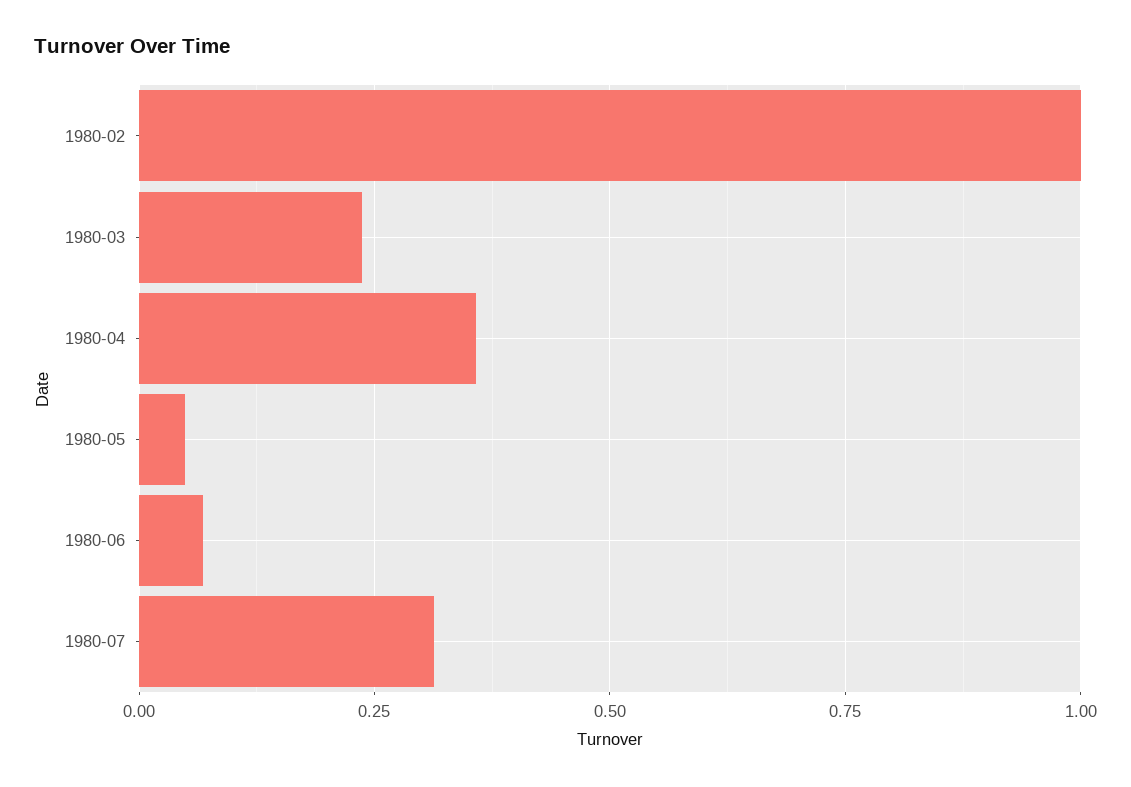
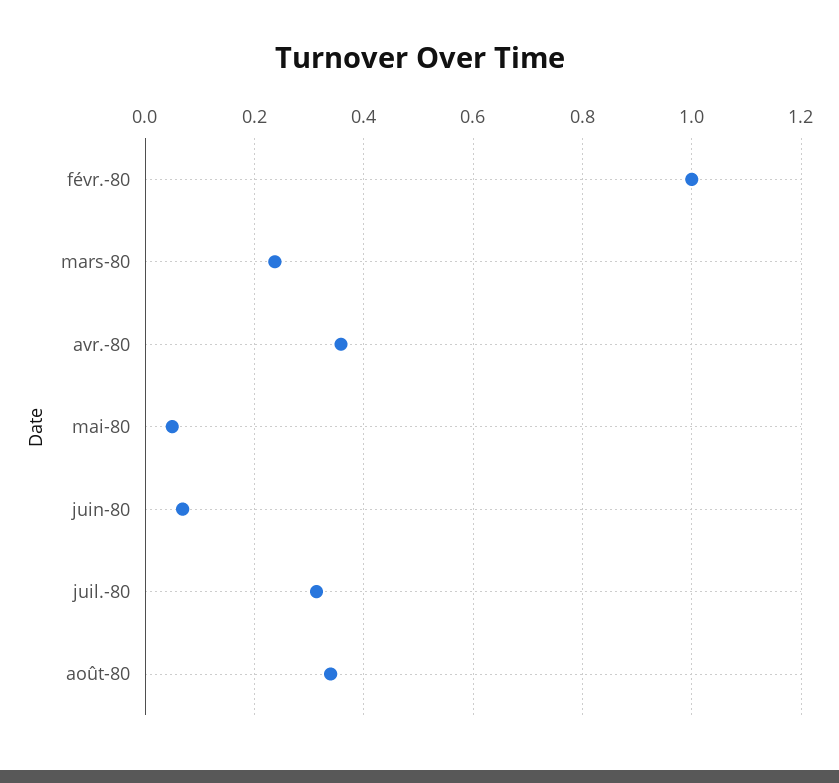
août-80: none -> 0.34

